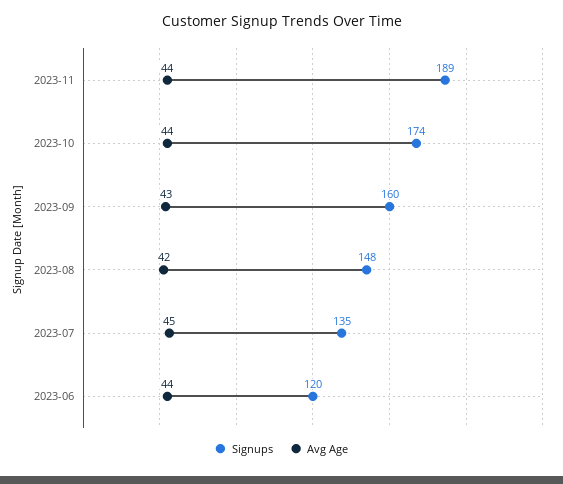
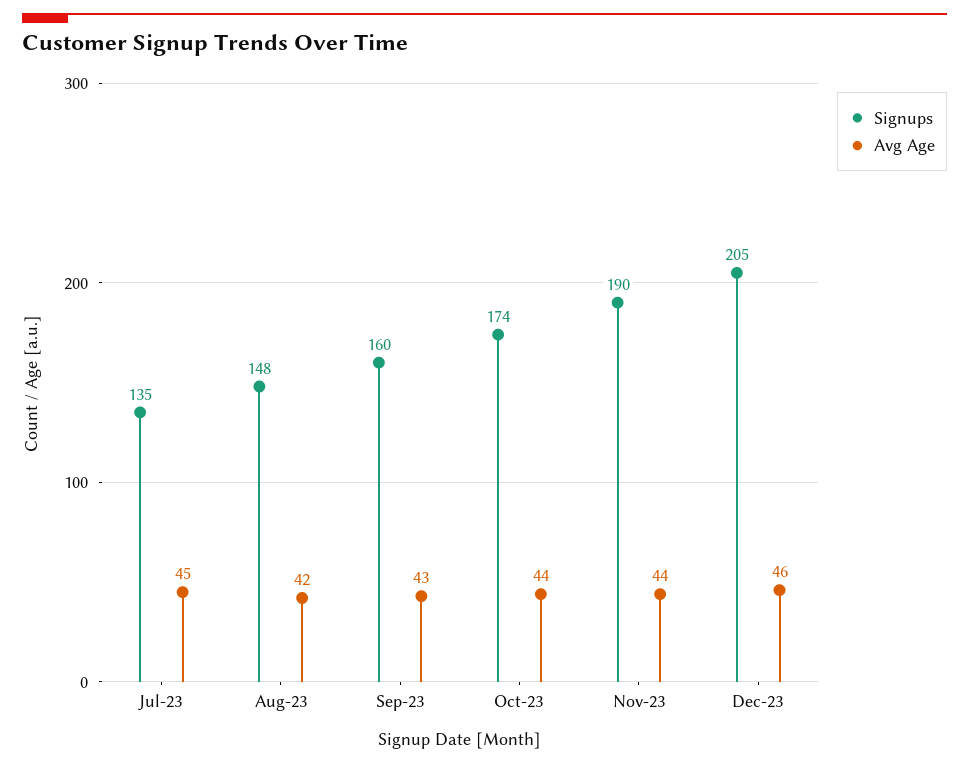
Signups, 2023-11: 189 -> 190
Signups, 2023-06: 120 -> none
Avg Age, 2023-06: 44 -> none
Signups, Dec-23: none -> 205
Avg Age, Dec-23: none -> 46

